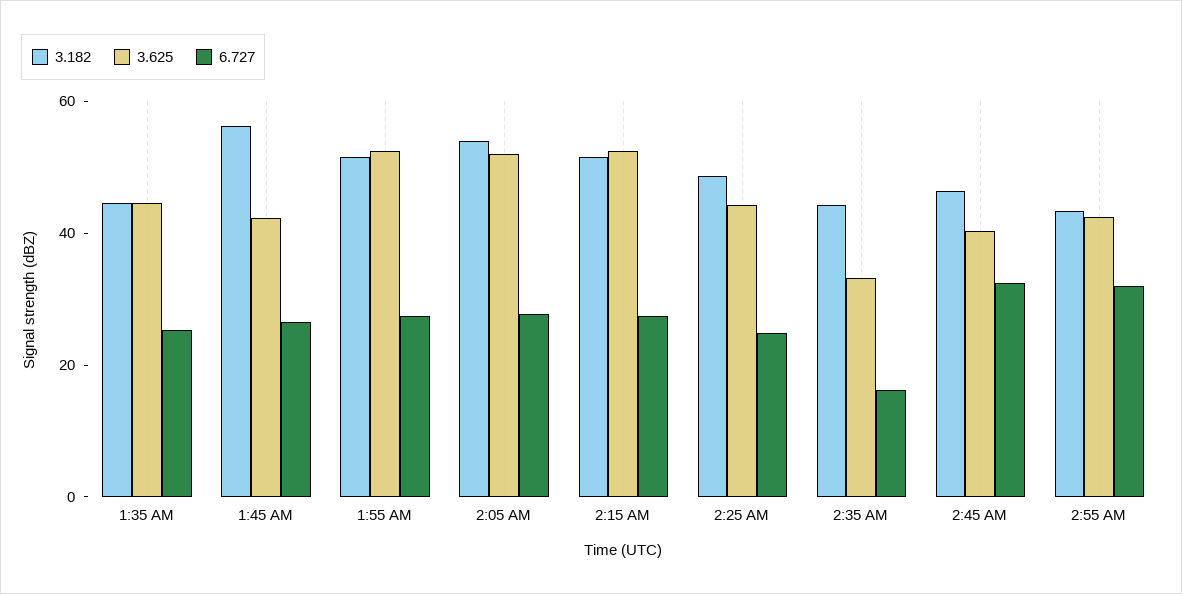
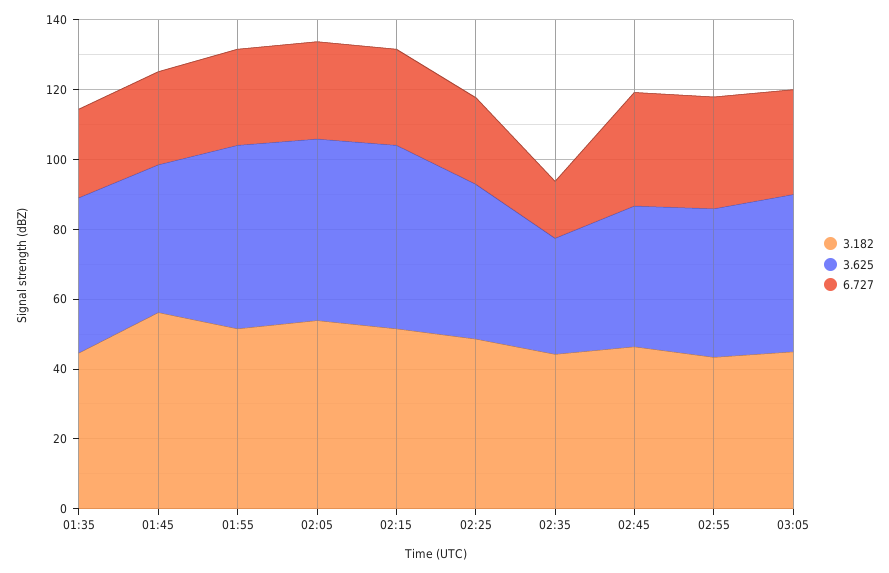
3.182, 03:05: none -> 45
3.625, 03:05: none -> 45
6.727, 03:05: none -> 30

